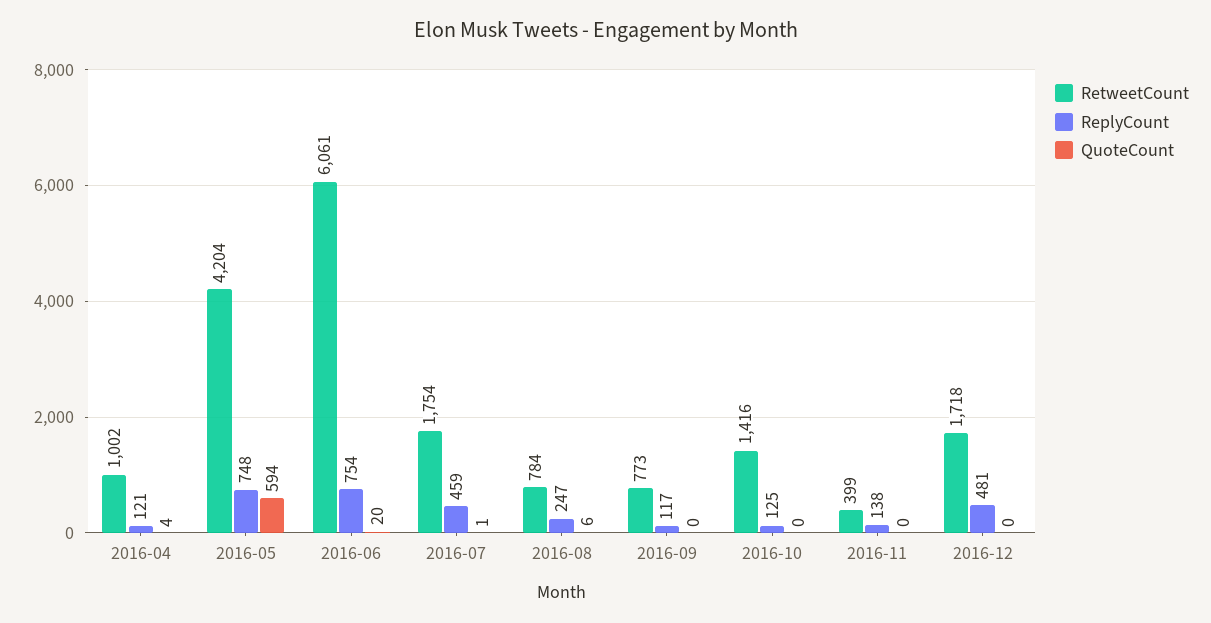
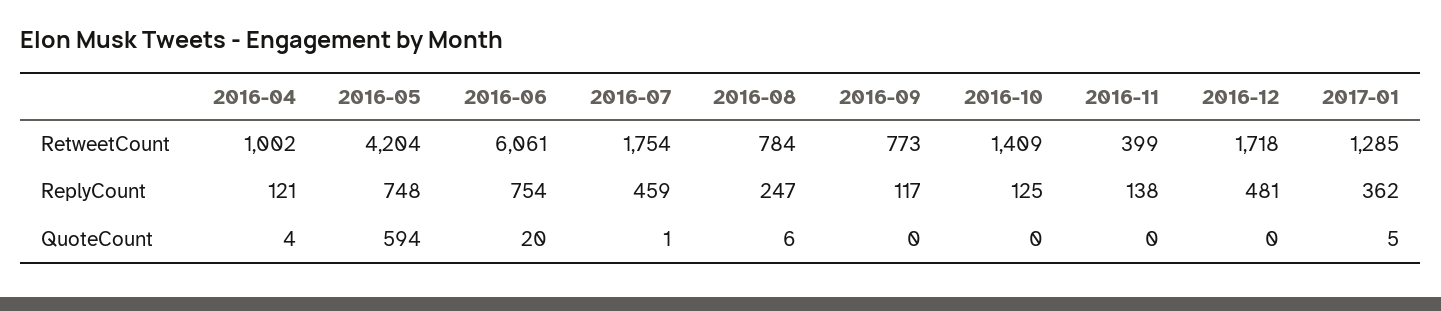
RetweetCount, 2016-10: 1416 -> 1409
RetweetCount, 2017-01: none -> 1285
ReplyCount, 2017-01: none -> 362
QuoteCount, 2017-01: none -> 5

